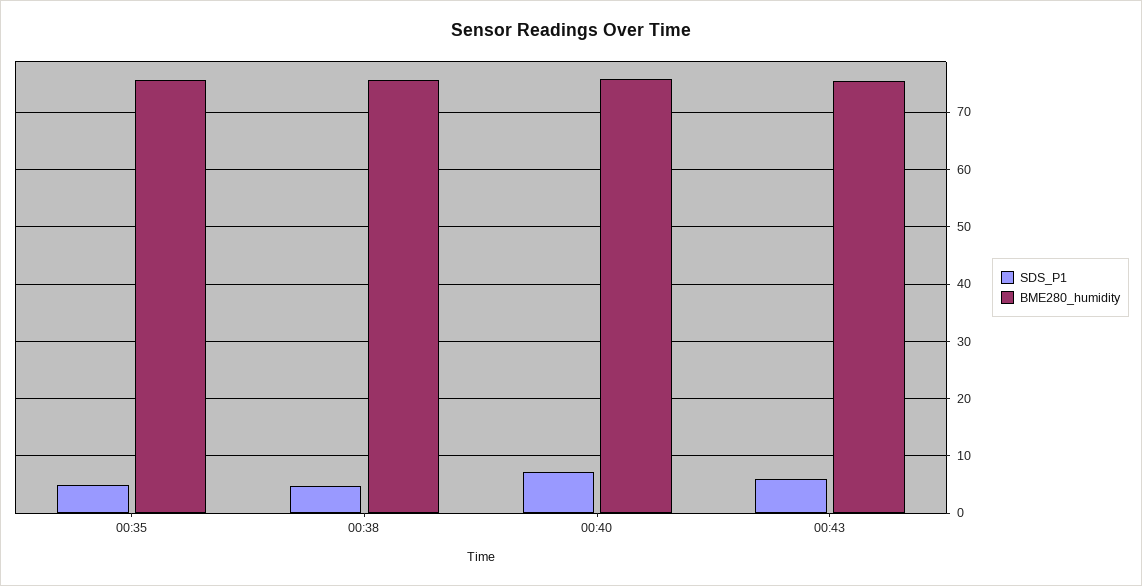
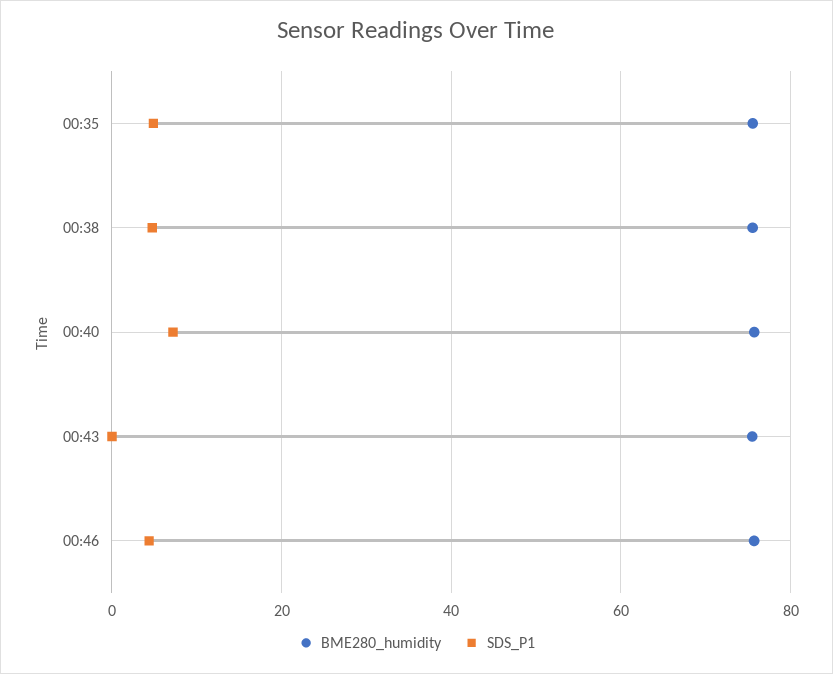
SDS_P1, 00:43: 6 -> 0
BME280_humidity, 00:46: none -> 76
SDS_P1, 00:46: none -> 4

